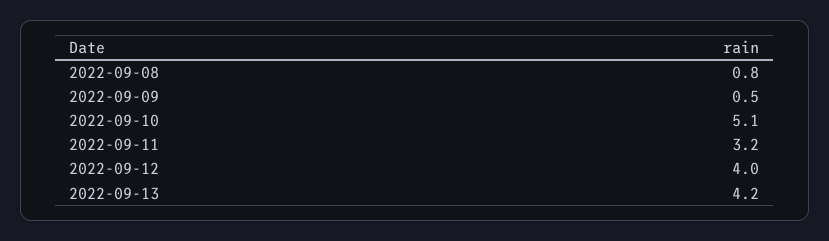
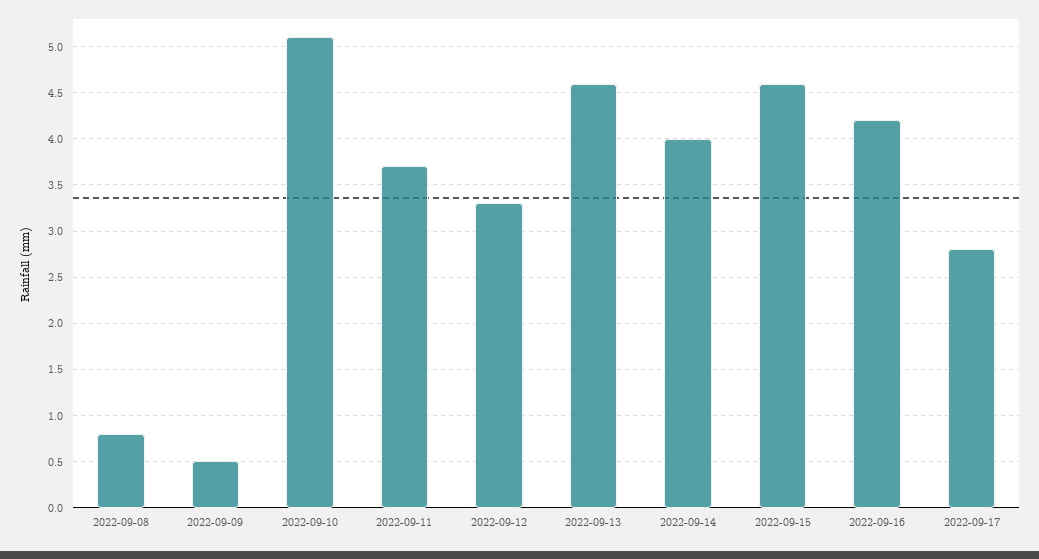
2022-09-11: 3.2 -> 3.7
2022-09-12: 4 -> 3.3
2022-09-13: 4.2 -> 4.6
2022-09-14: none -> 4
2022-09-15: none -> 4.6
2022-09-16: none -> 4.2
2022-09-17: none -> 2.8

